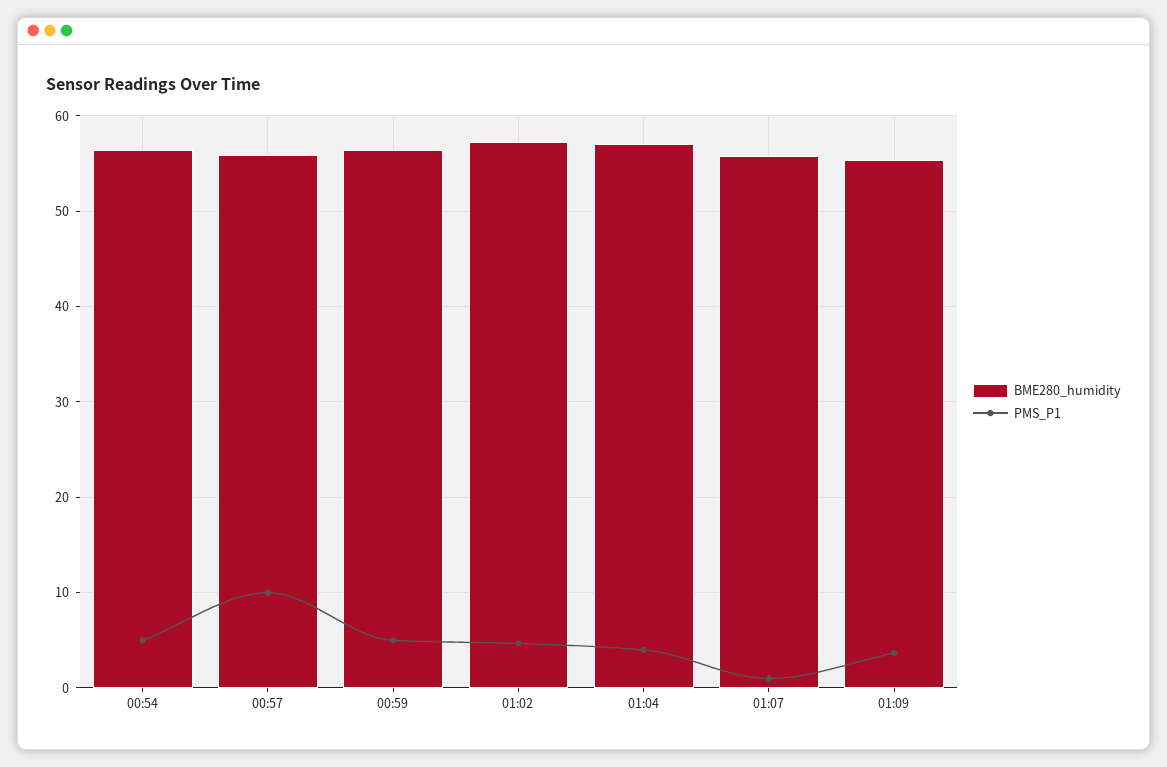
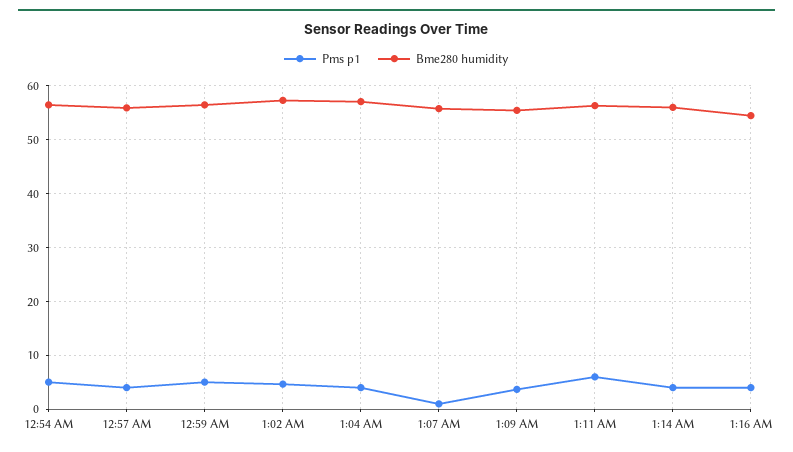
PMS_P1, 00:57: 10 -> 4
PMS_P1, 1:11 AM: none -> 6
BME280_humidity, 1:11 AM: none -> 56
PMS_P1, 1:14 AM: none -> 4
BME280_humidity, 1:14 AM: none -> 56
PMS_P1, 1:16 AM: none -> 4
BME280_humidity, 1:16 AM: none -> 54

